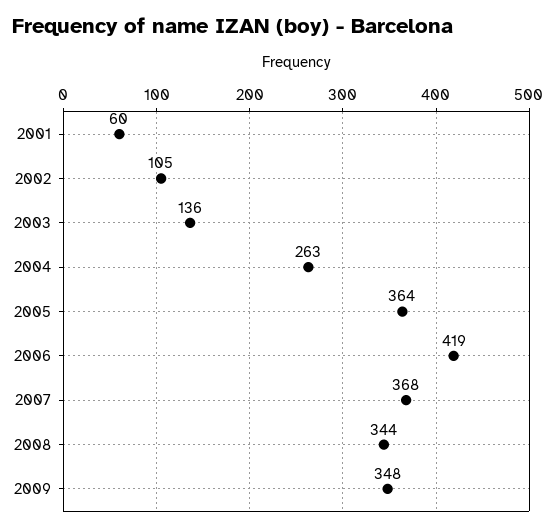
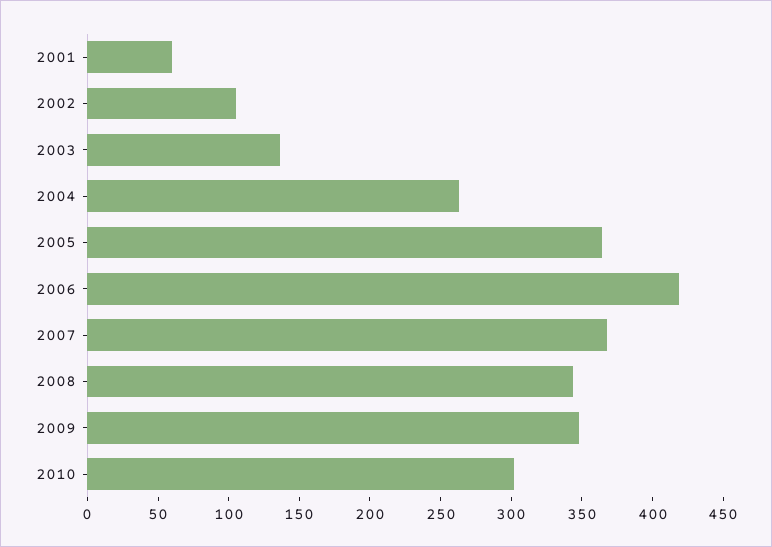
2010: none -> 300

